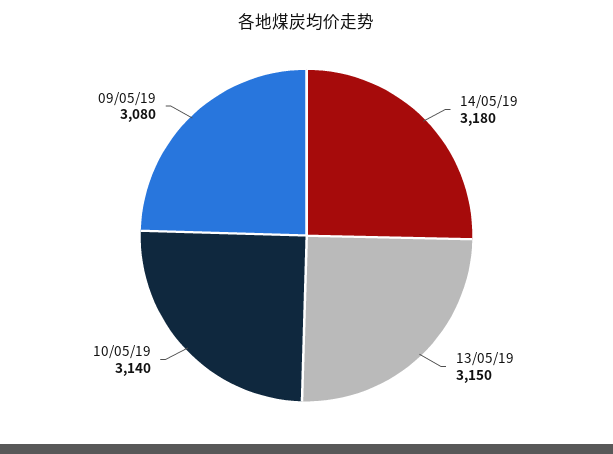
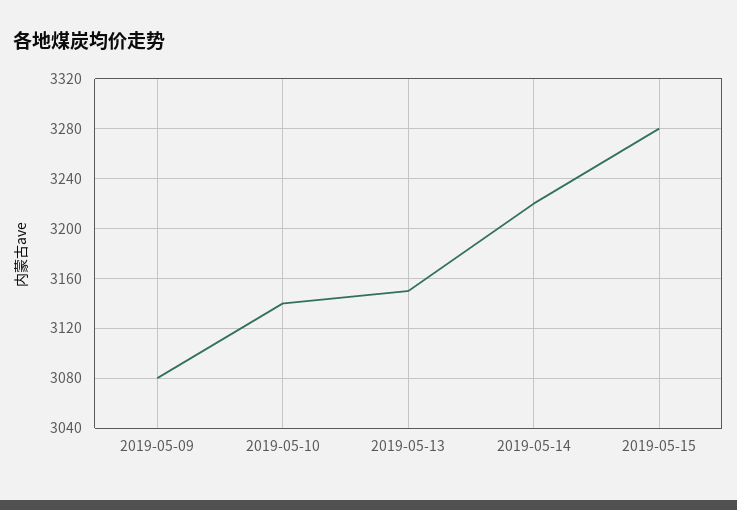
14/05/19: 3180 -> 3220
2019-05-15: none -> 3280

